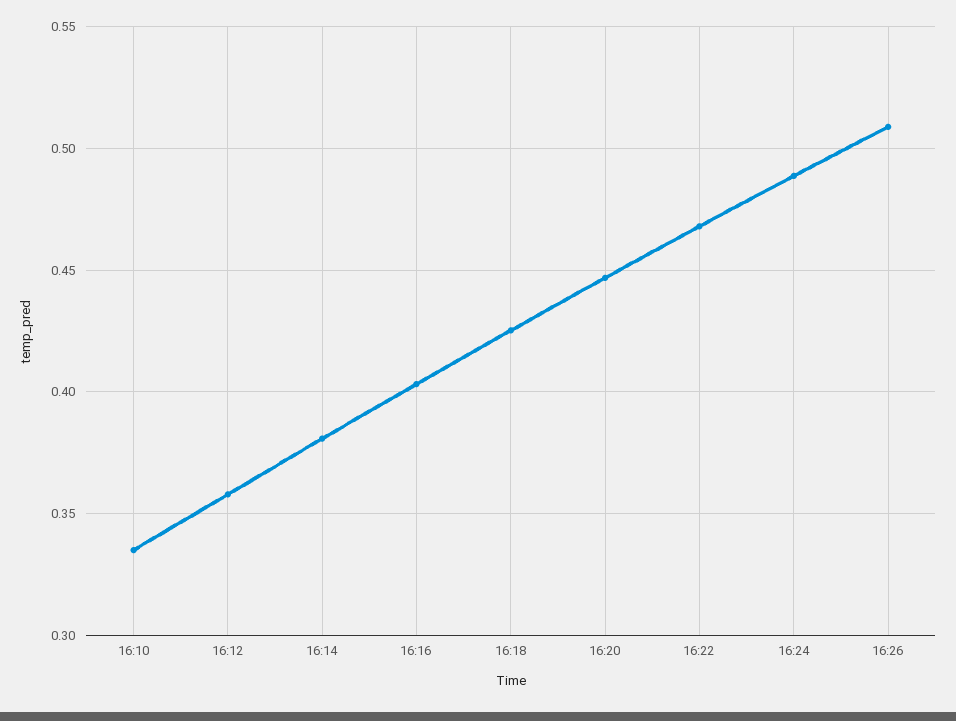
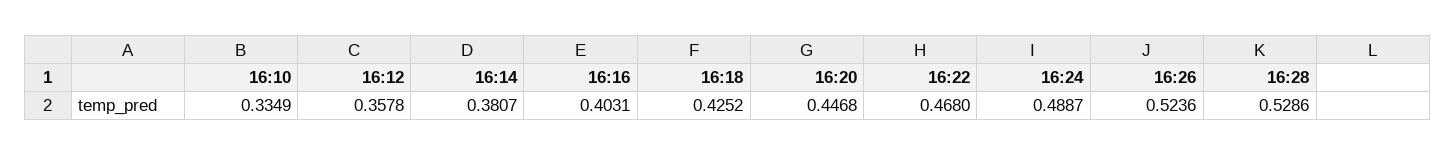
16:26: 0.51 -> 0.5236
16:28: none -> 0.5286

